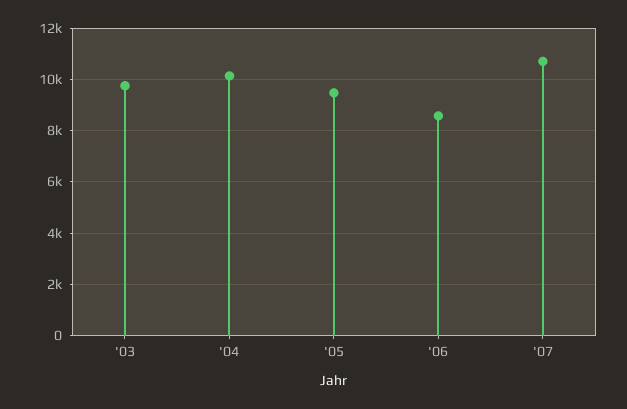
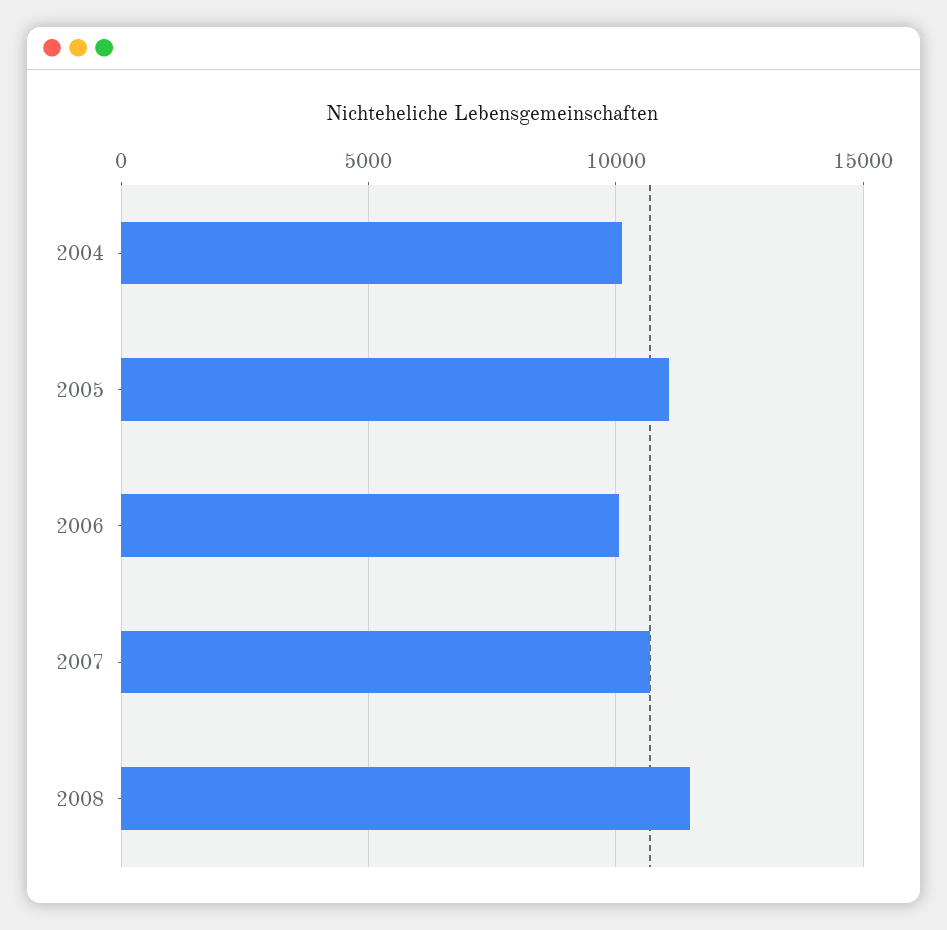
'03: 9750 -> none
'05: 9500 -> 11000
'06: 8500 -> 10000
2008: none -> 11500

